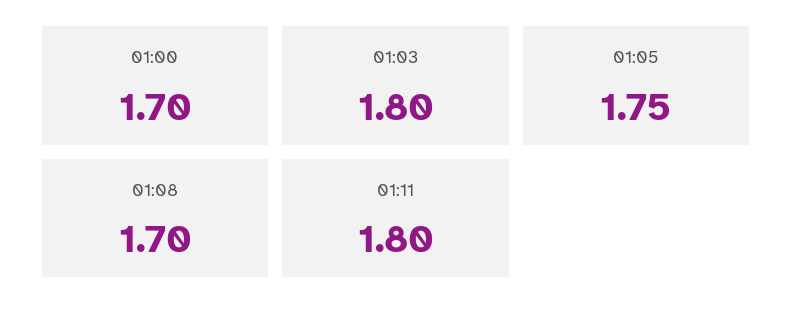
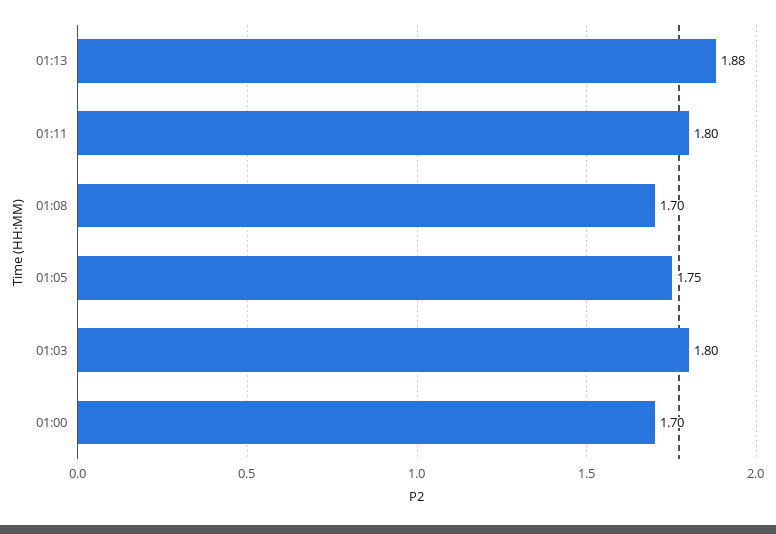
01:13: none -> 1.88

